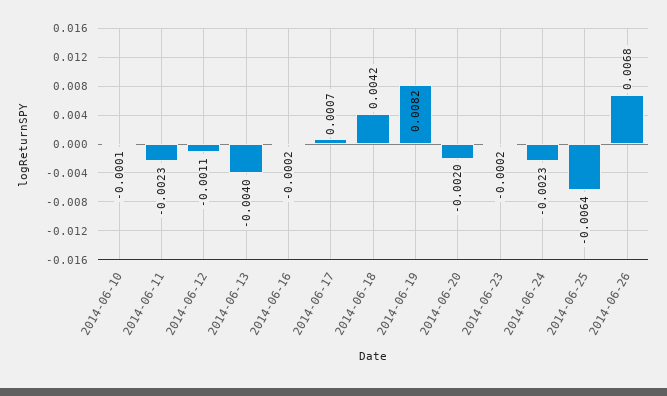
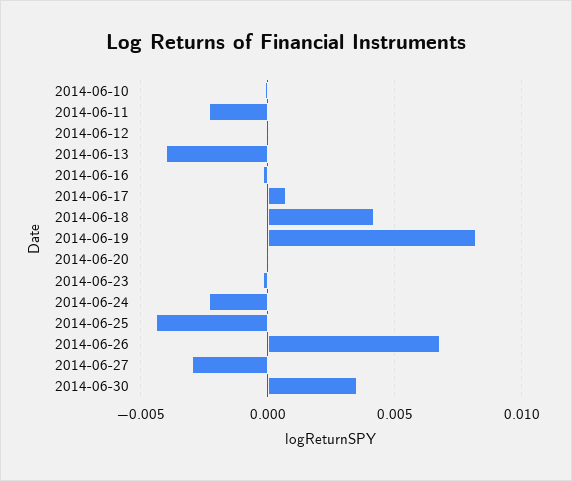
2014-06-12: -0.0011 -> 0
2014-06-20: -0.002 -> 0
2014-06-25: -0.0064 -> -0.0045
2014-06-27: none -> -0.003
2014-06-30: none -> 0.0035

